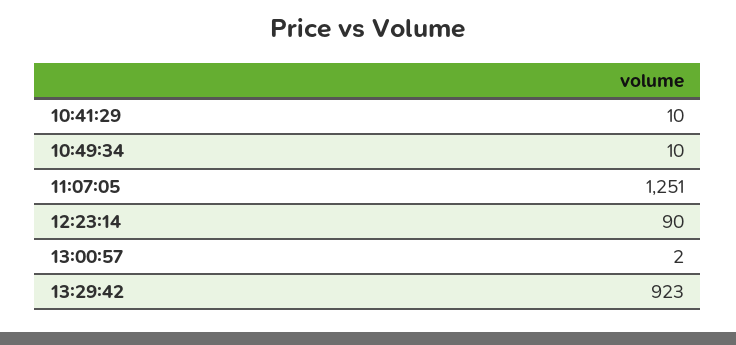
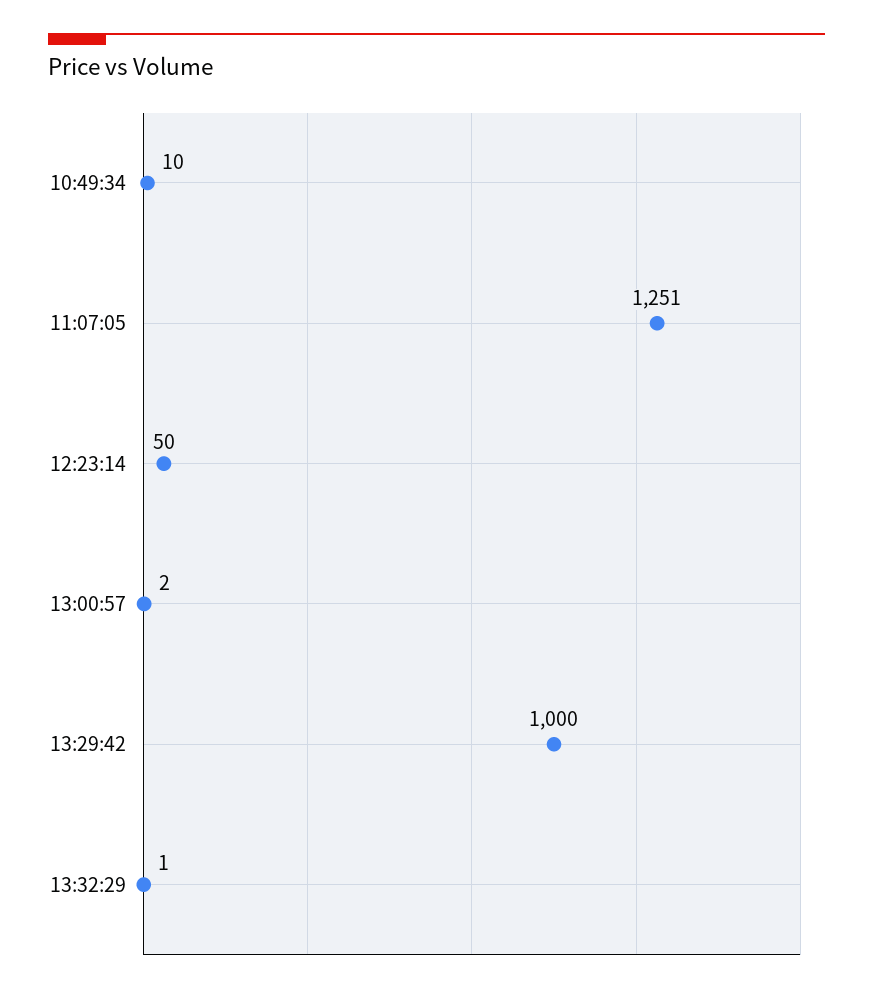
10:41:29: 10 -> none
12:23:14: 90 -> 50
13:29:42: 923 -> 1000
13:32:29: none -> 1

